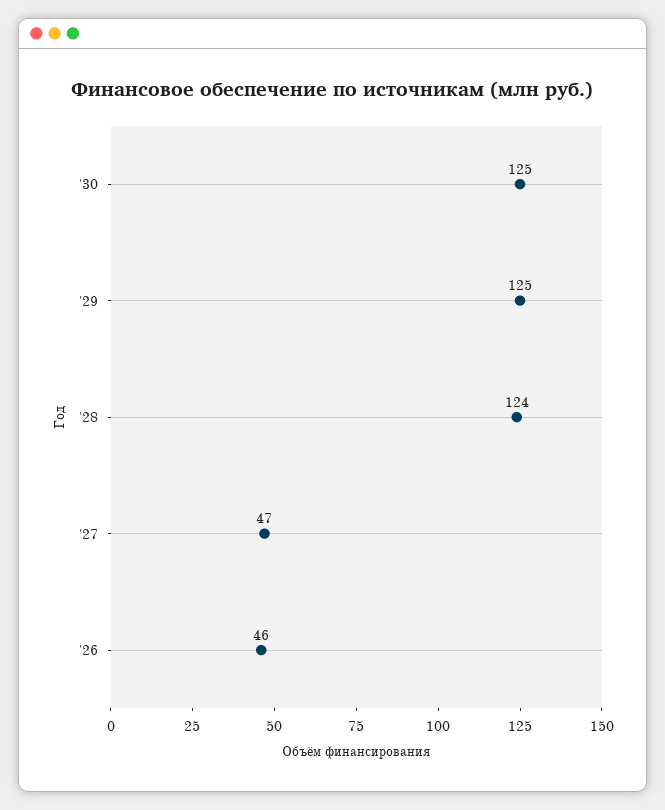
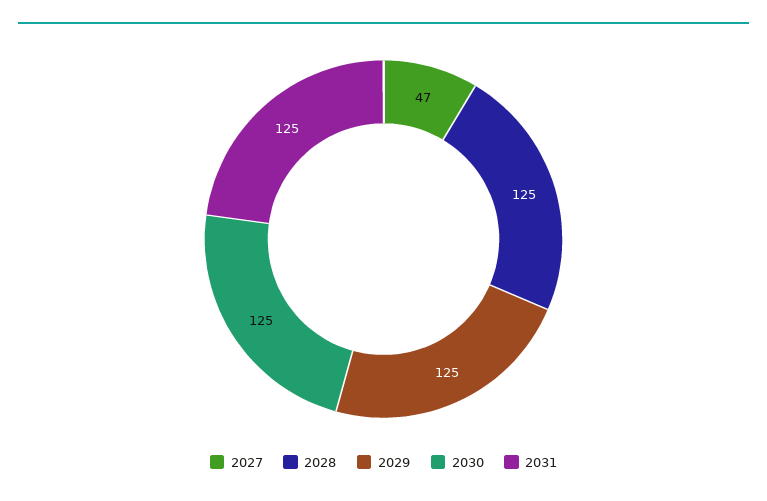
'28: 124 -> 125
'26: 46 -> none
2031: none -> 125

